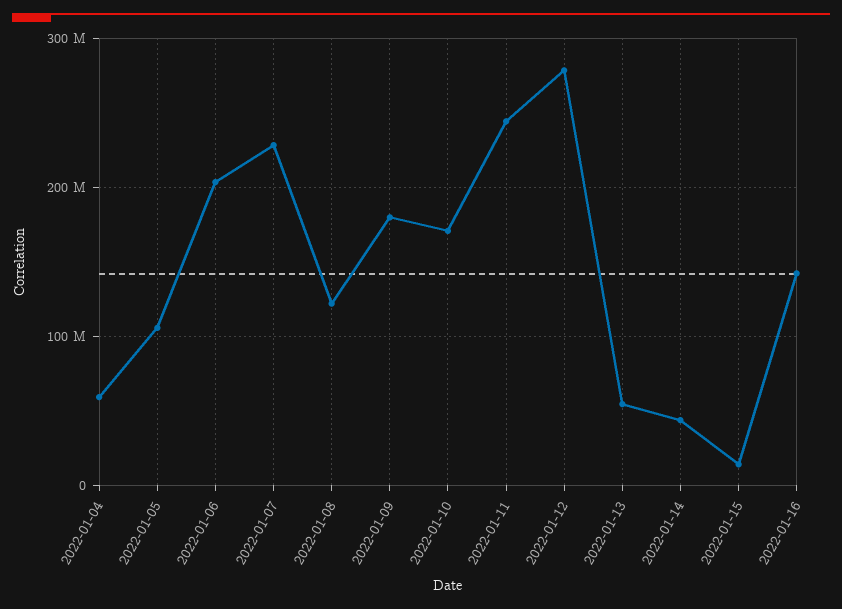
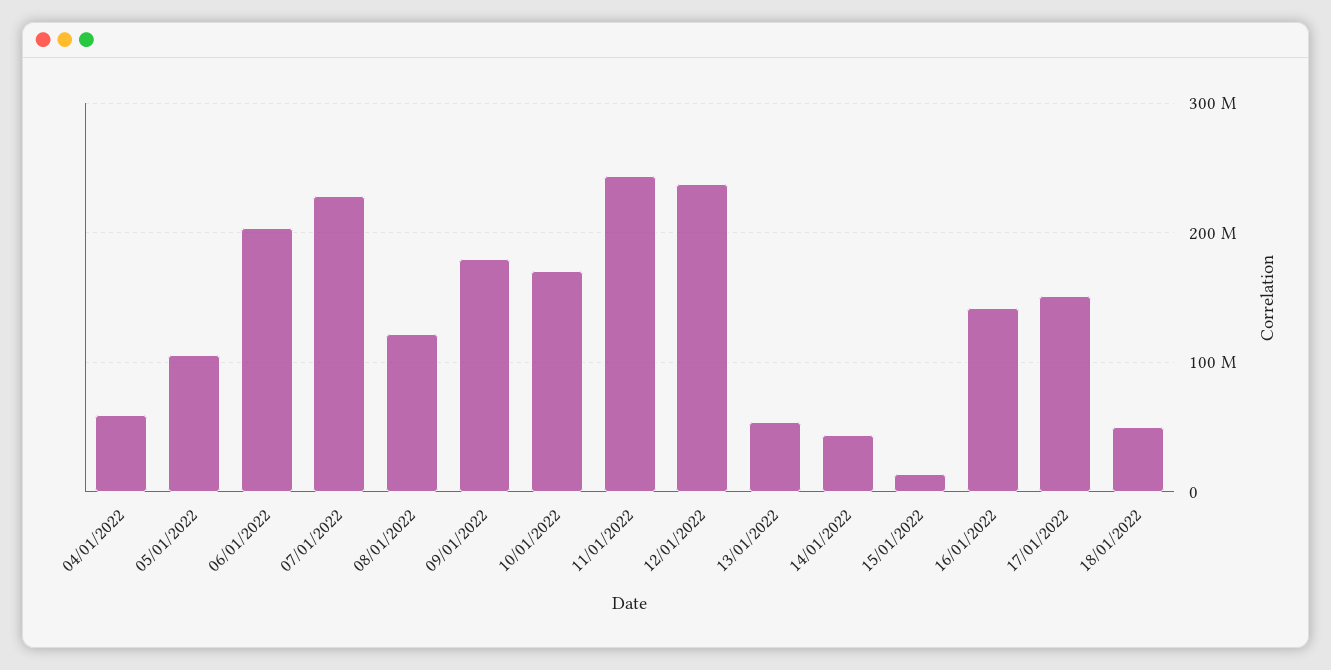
2022-01-12: 280000000 -> 240000000
17/01/2022: none -> 150000000
18/01/2022: none -> 50000000

